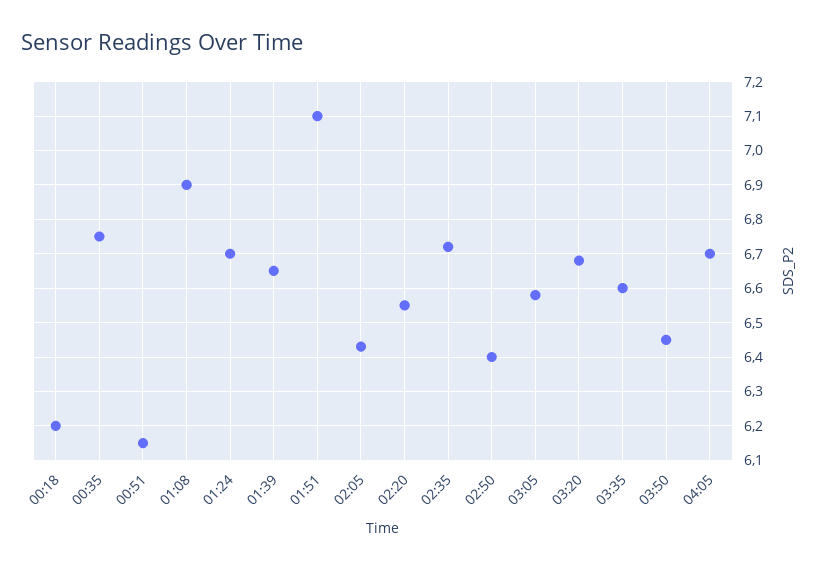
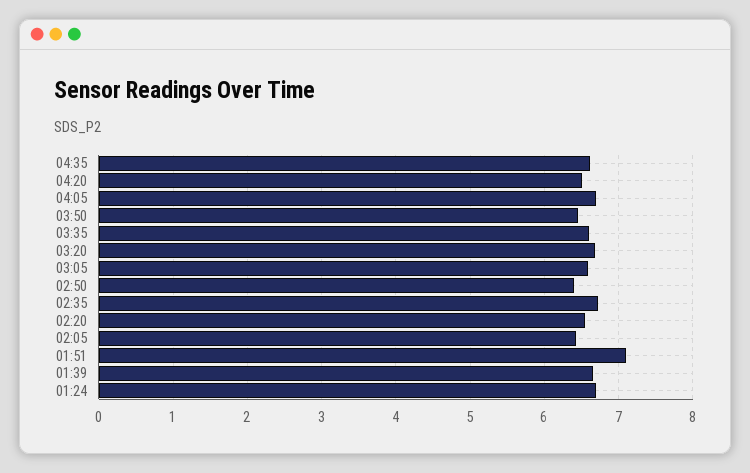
00:18: 6.2 -> none
00:35: 6.75 -> none
00:51: 6.15 -> none
01:08: 6.9 -> none
04:35: none -> 6.6
04:20: none -> 6.5

